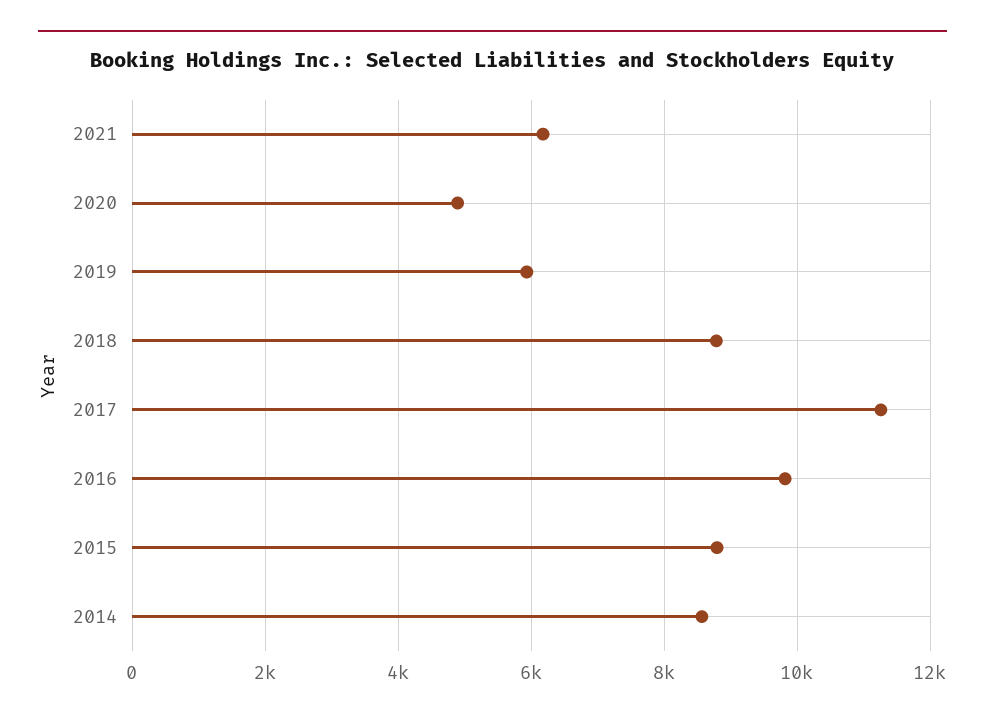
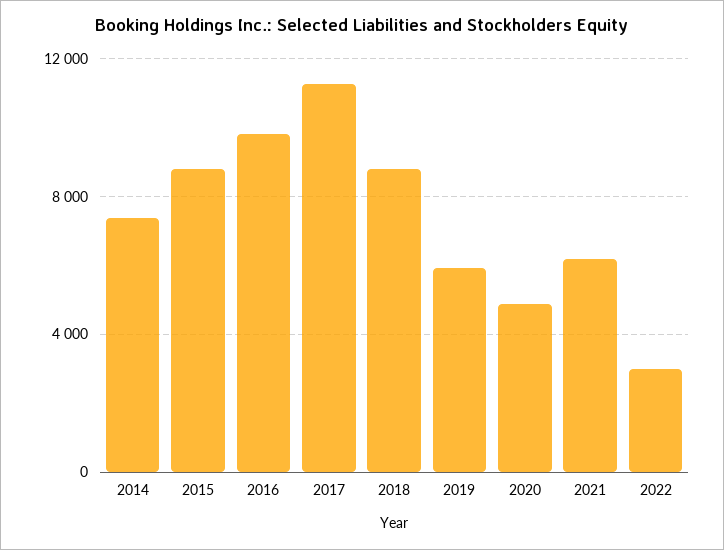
2014: 8600 -> 7500
2022: none -> 3000

